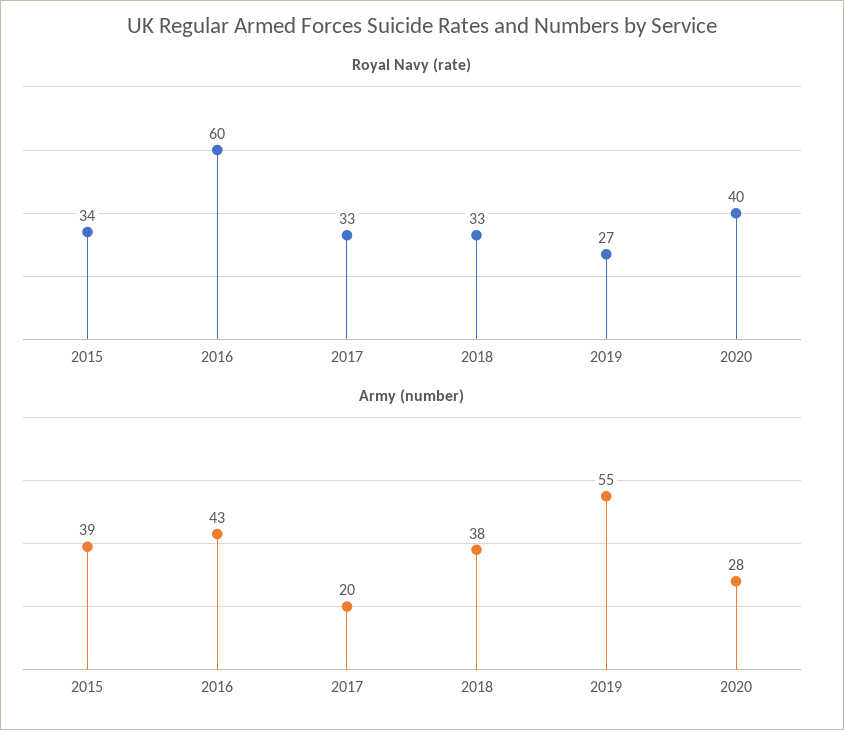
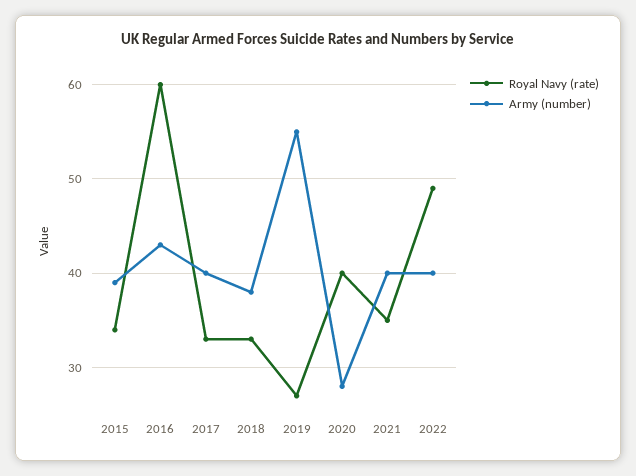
Army (number), 2017: 20 -> 40
Royal Navy (rate), 2021: none -> 35
Army (number), 2021: none -> 40
Royal Navy (rate), 2022: none -> 49
Army (number), 2022: none -> 40

